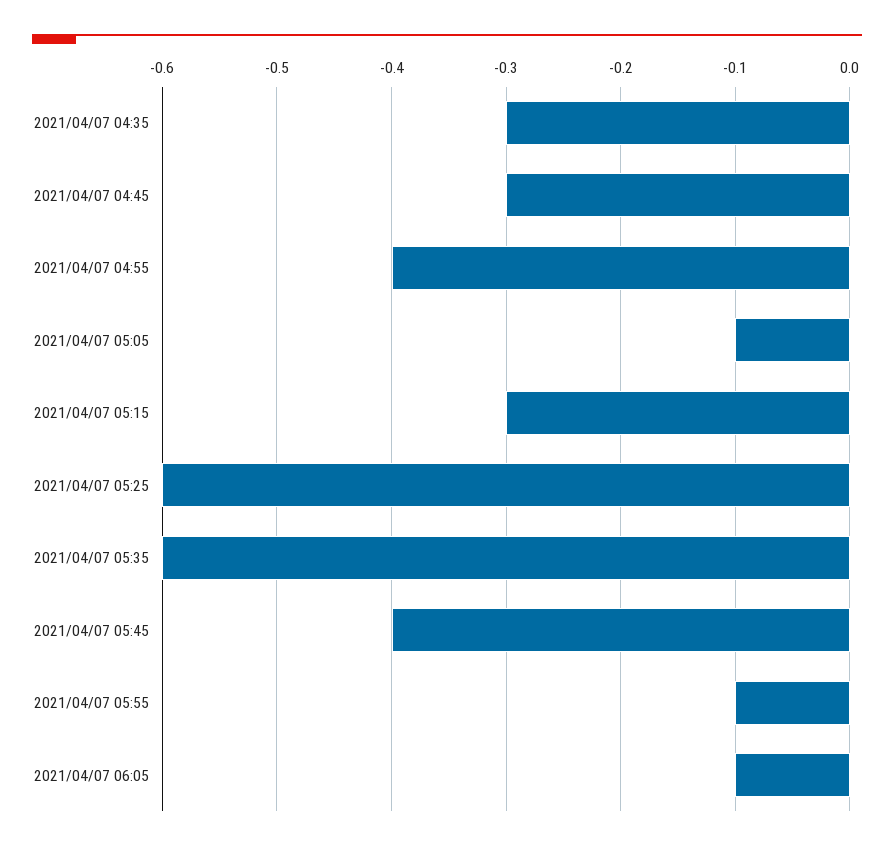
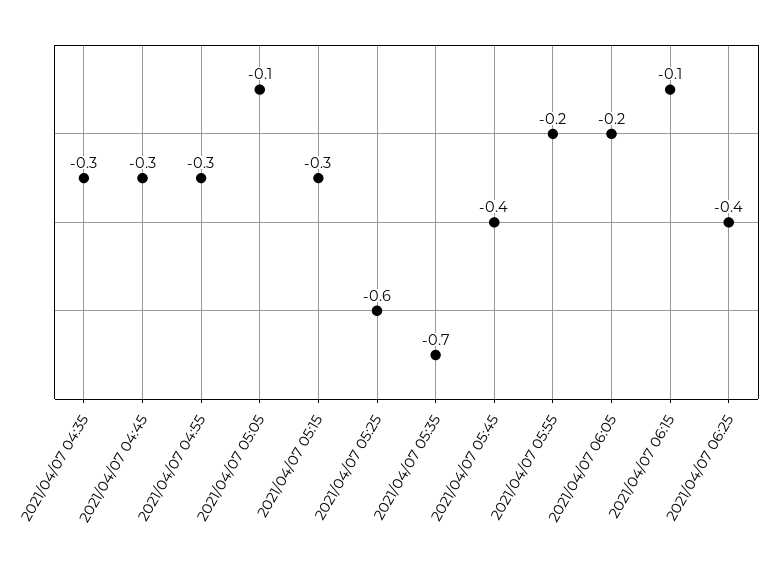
2021/04/07 04:55: -0.4 -> -0.3
2021/04/07 05:35: -0.6 -> -0.7
2021/04/07 05:55: -0.1 -> -0.2
2021/04/07 06:05: -0.1 -> -0.2
2021/04/07 06:15: none -> -0.1
2021/04/07 06:25: none -> -0.4

